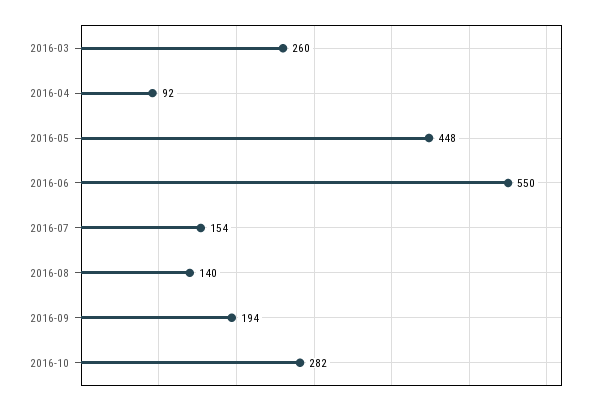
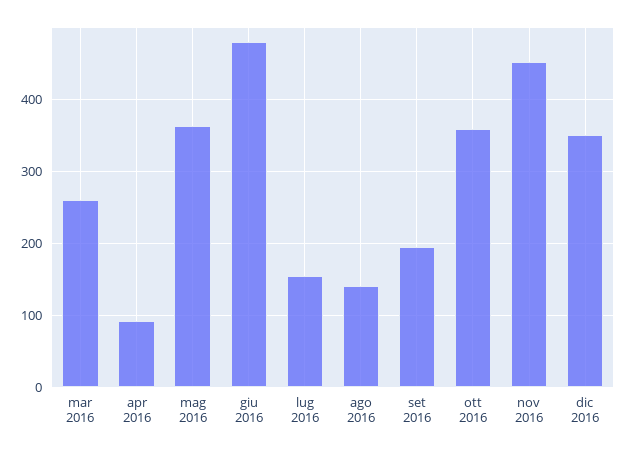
2016-05: 448 -> 360
2016-06: 550 -> 480
2016-10: 282 -> 360
nov 2016: none -> 450
dic 2016: none -> 350

